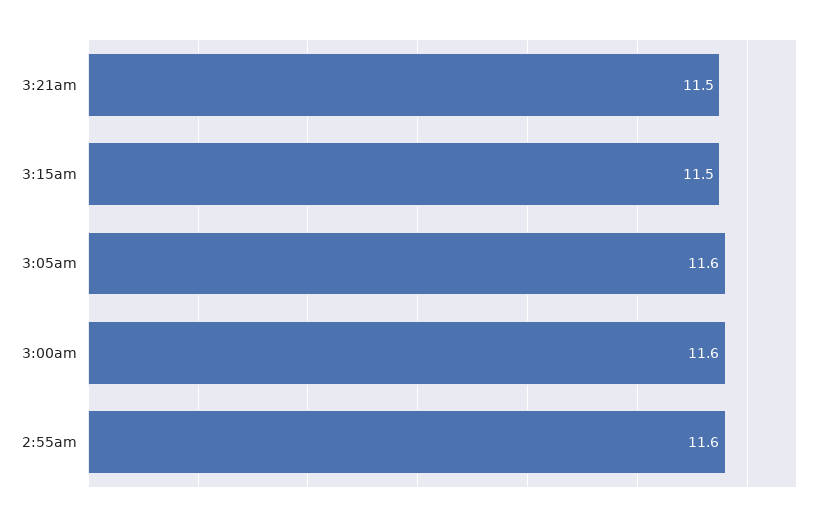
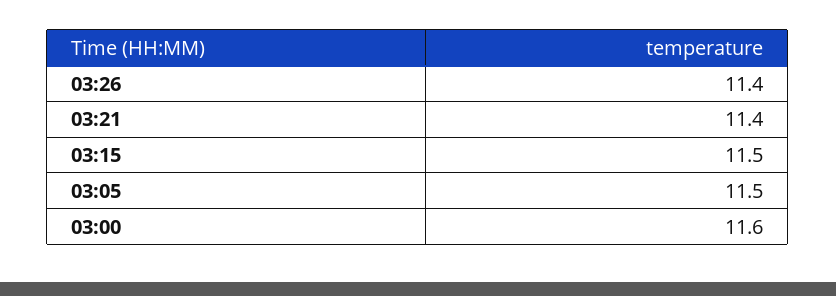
3:21am: 11.5 -> 11.4
3:05am: 11.6 -> 11.5
2:55am: 11.6 -> none
03:26: none -> 11.4

